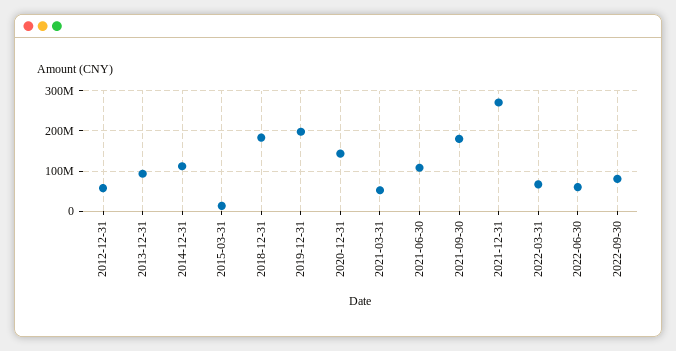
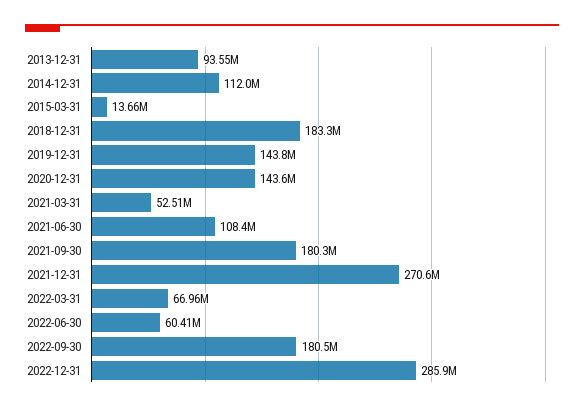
2012-12-31: 60000000 -> none
2019-12-31: 200000000 -> 143800000
2022-09-30: 80000000 -> 180500000
2022-12-31: none -> 285900000

